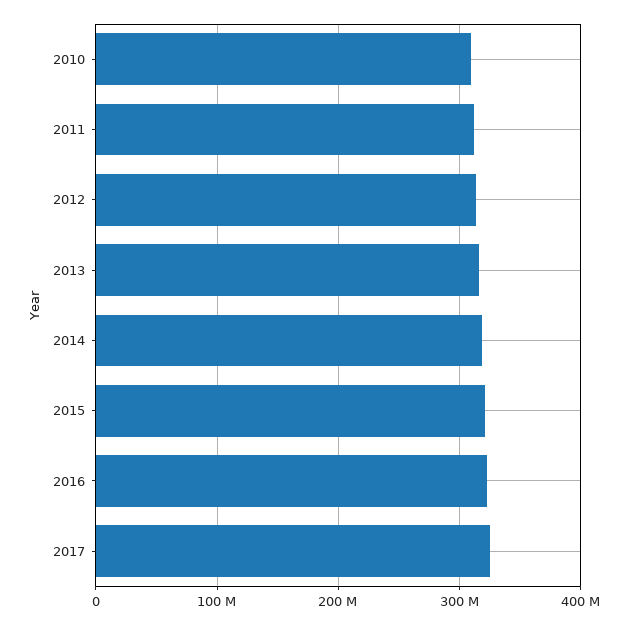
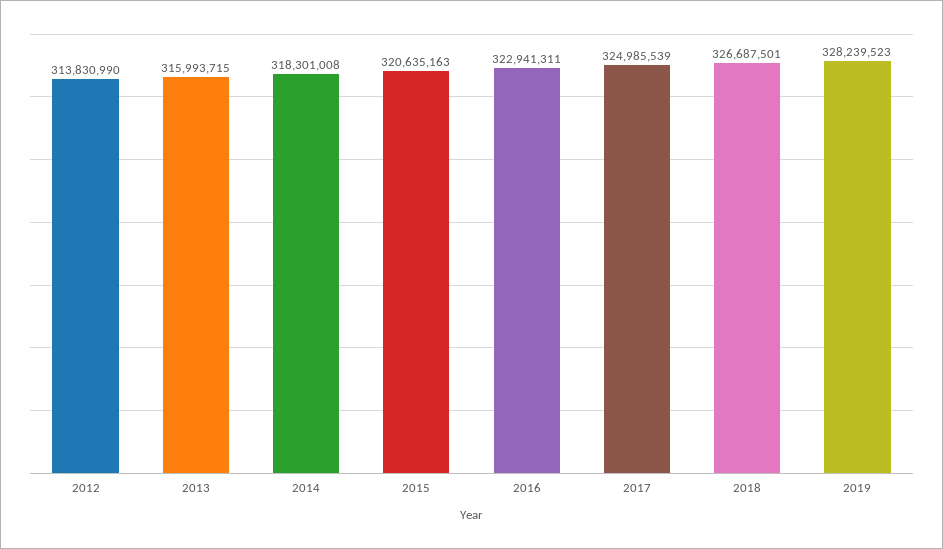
2010: 310000000 -> none
2011: 310000000 -> none
2018: none -> 326687501
2019: none -> 328239523

